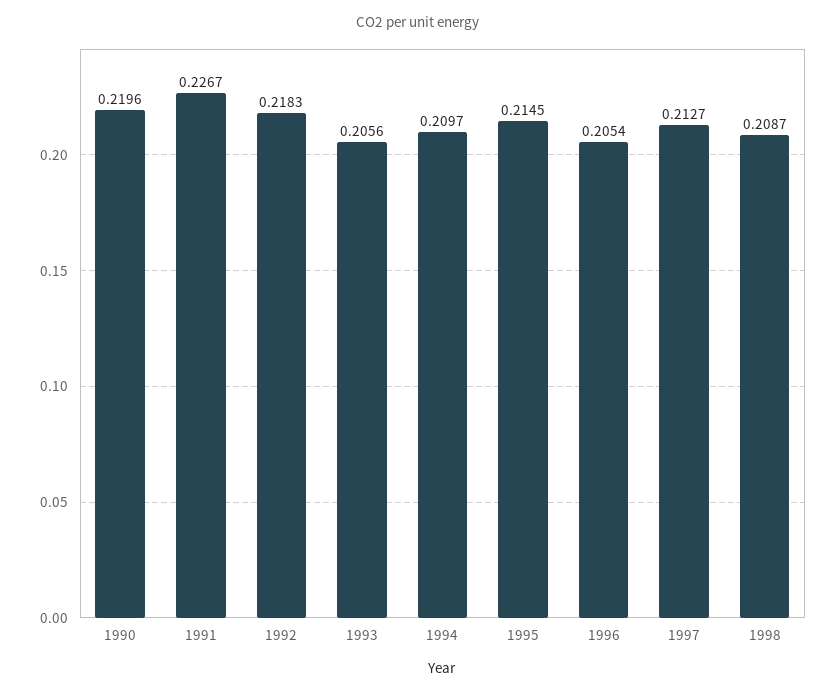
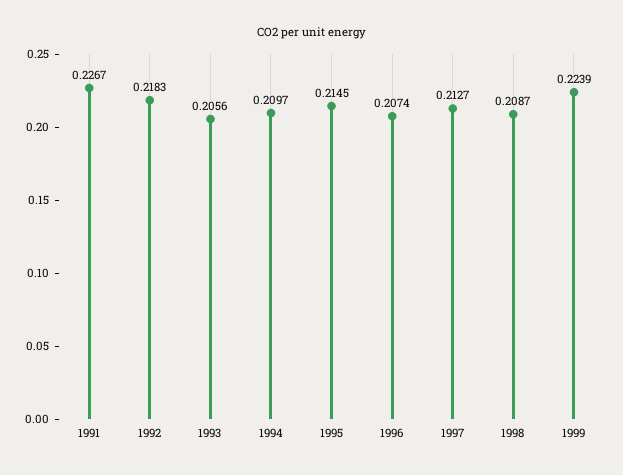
1990: 0.2196 -> none
1996: 0.2054 -> 0.2074
1999: none -> 0.2239

